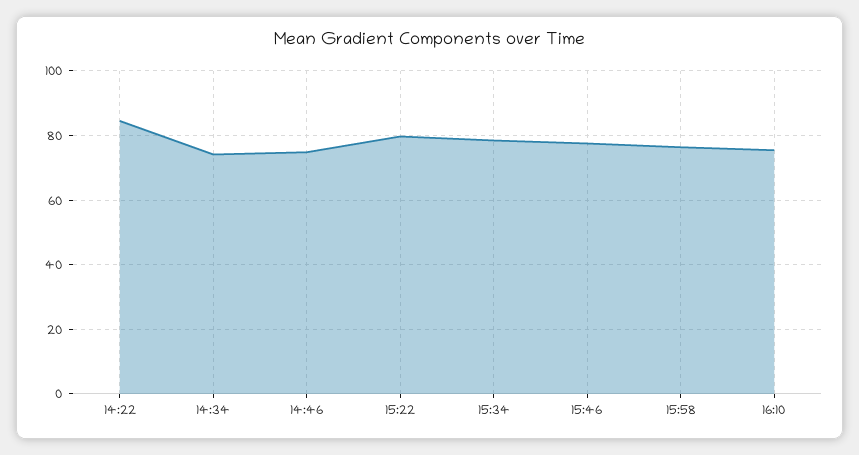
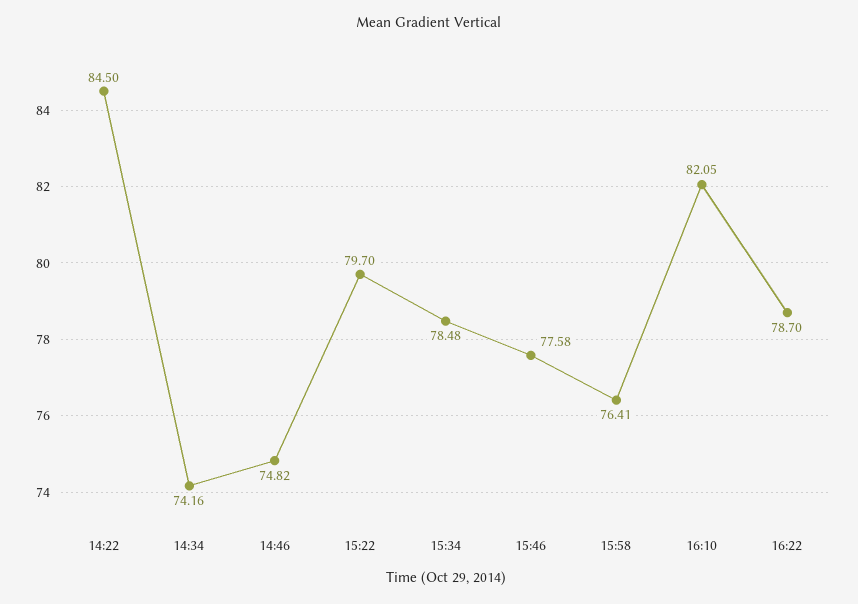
16:10: 76 -> 82.05
16:22: none -> 78.7

